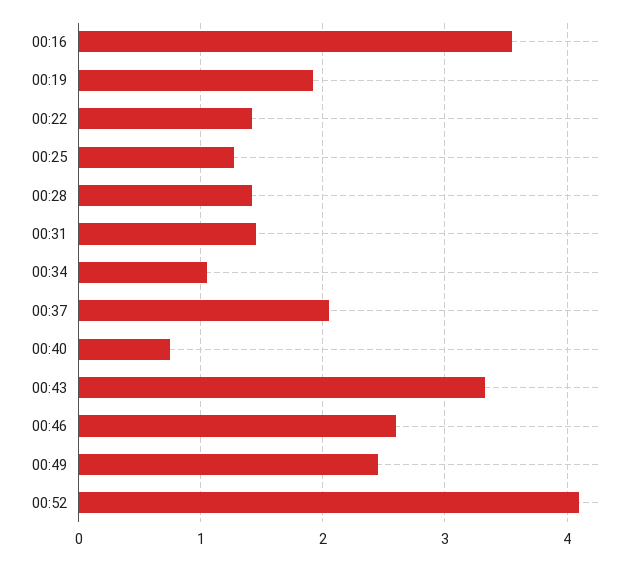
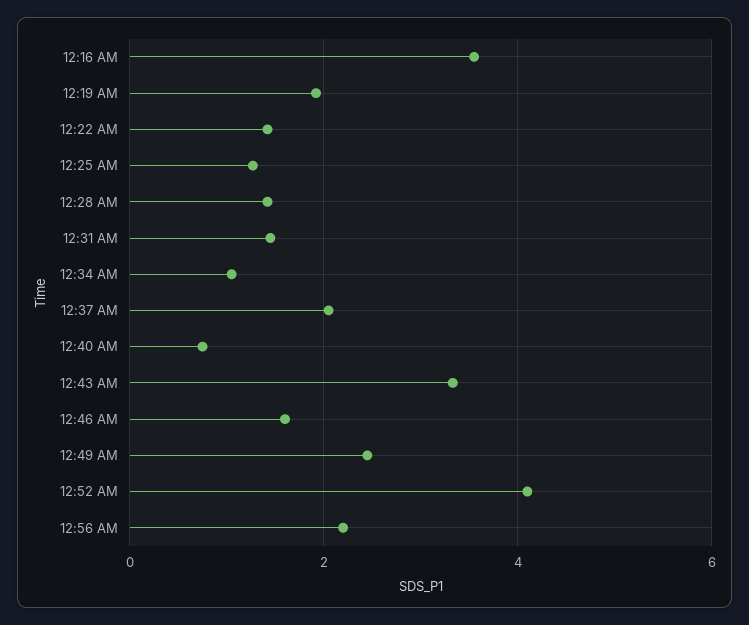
00:46: 2.6 -> 1.6
12:56 AM: none -> 2.2

